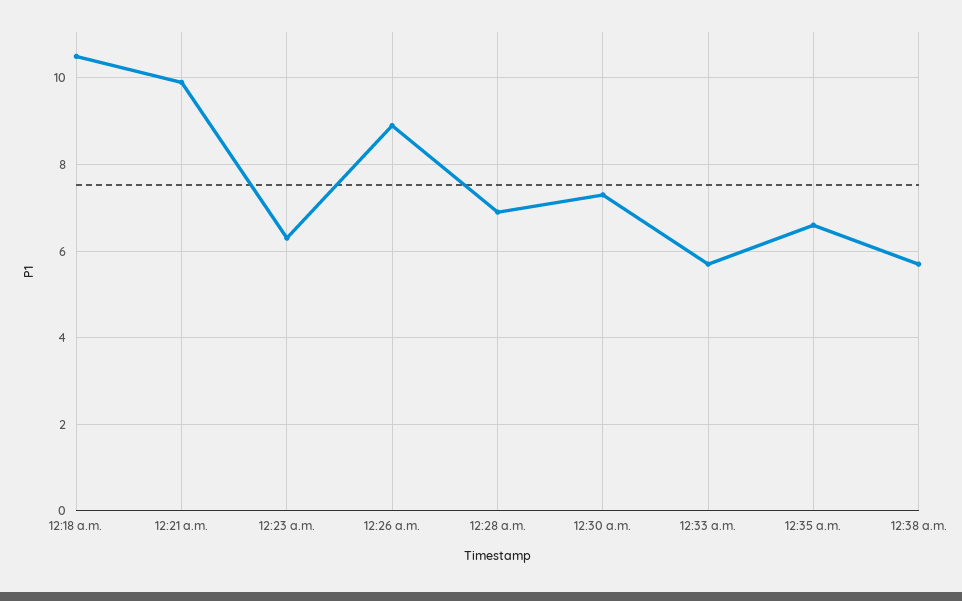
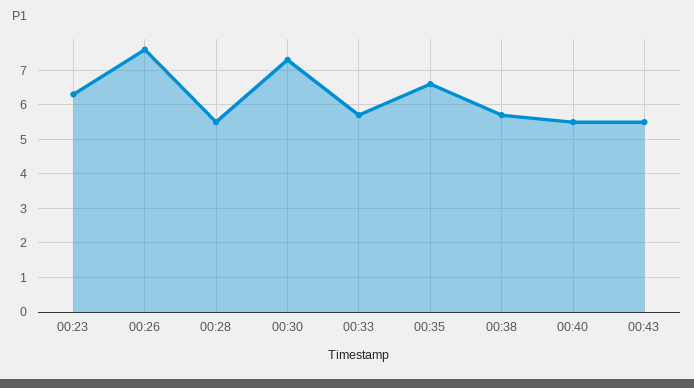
12:18 a.m.: 10.5 -> none
12:21 a.m.: 10 -> none
12:26 a.m.: 9 -> 7.5
12:28 a.m.: 7 -> 5.5
00:40: none -> 5.5
00:43: none -> 5.5

